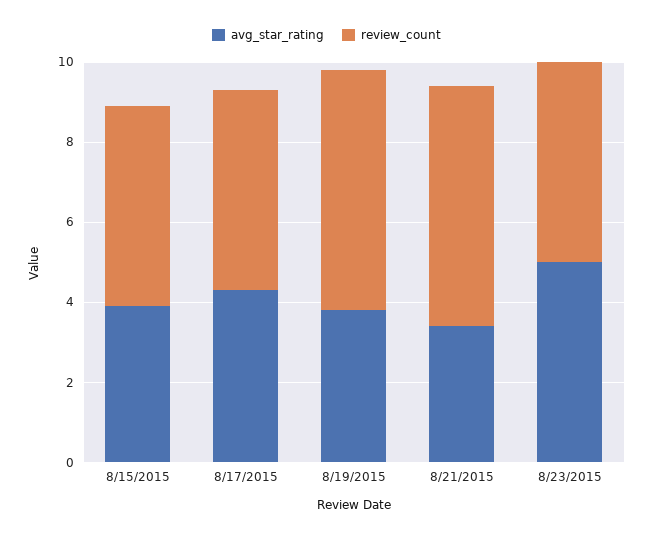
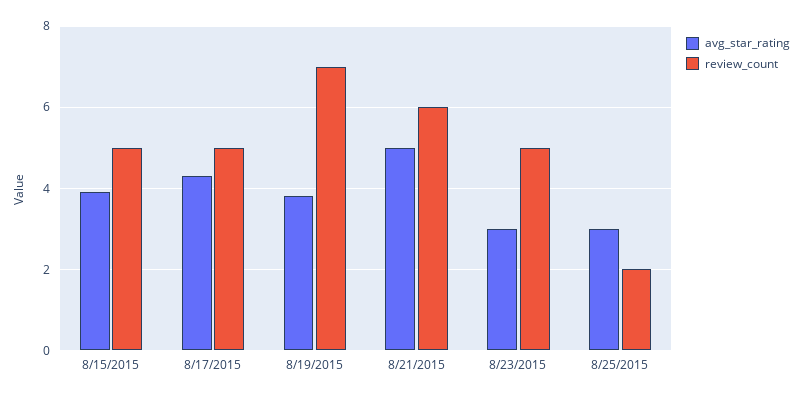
review_count, 8/19/2015: 6 -> 7
avg_star_rating, 8/21/2015: 3.5 -> 5
avg_star_rating, 8/23/2015: 5 -> 3
avg_star_rating, 8/25/2015: none -> 3
review_count, 8/25/2015: none -> 2

